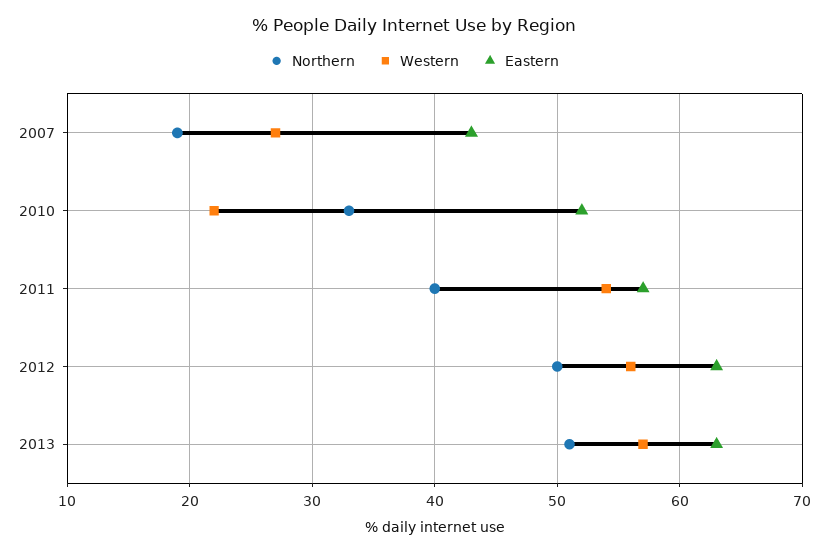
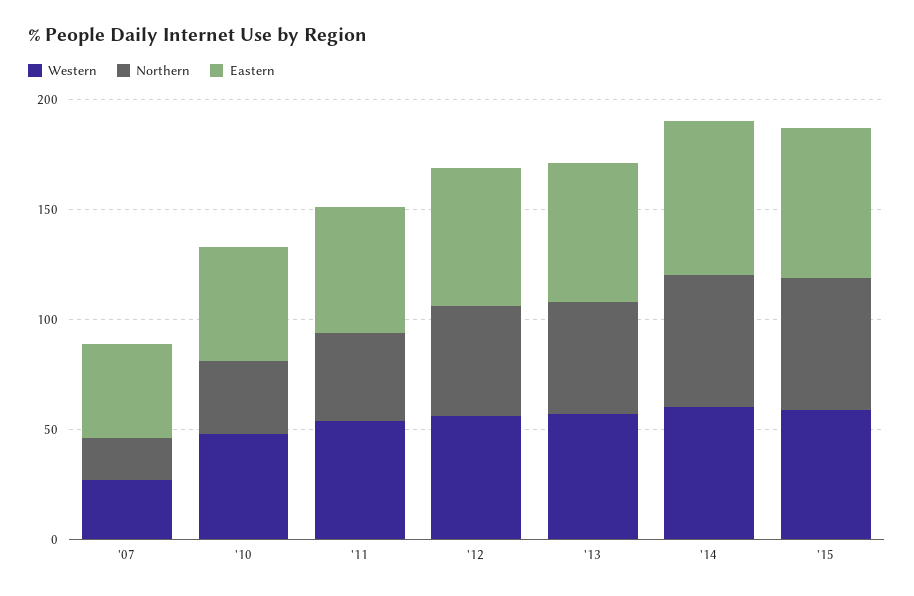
Western, 2010: 22 -> 50
Western, '14: none -> 60
Northern, '14: none -> 60
Eastern, '14: none -> 70
Western, '15: none -> 60
Northern, '15: none -> 60
Eastern, '15: none -> 70

